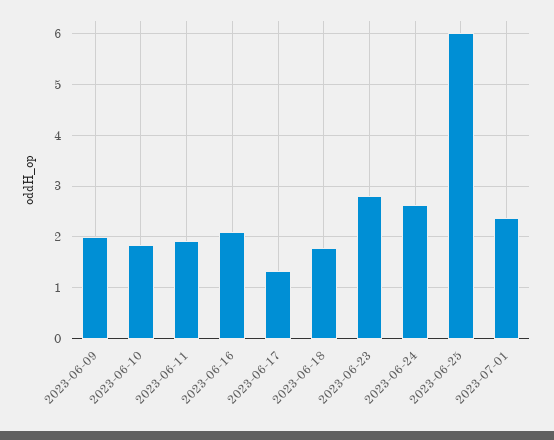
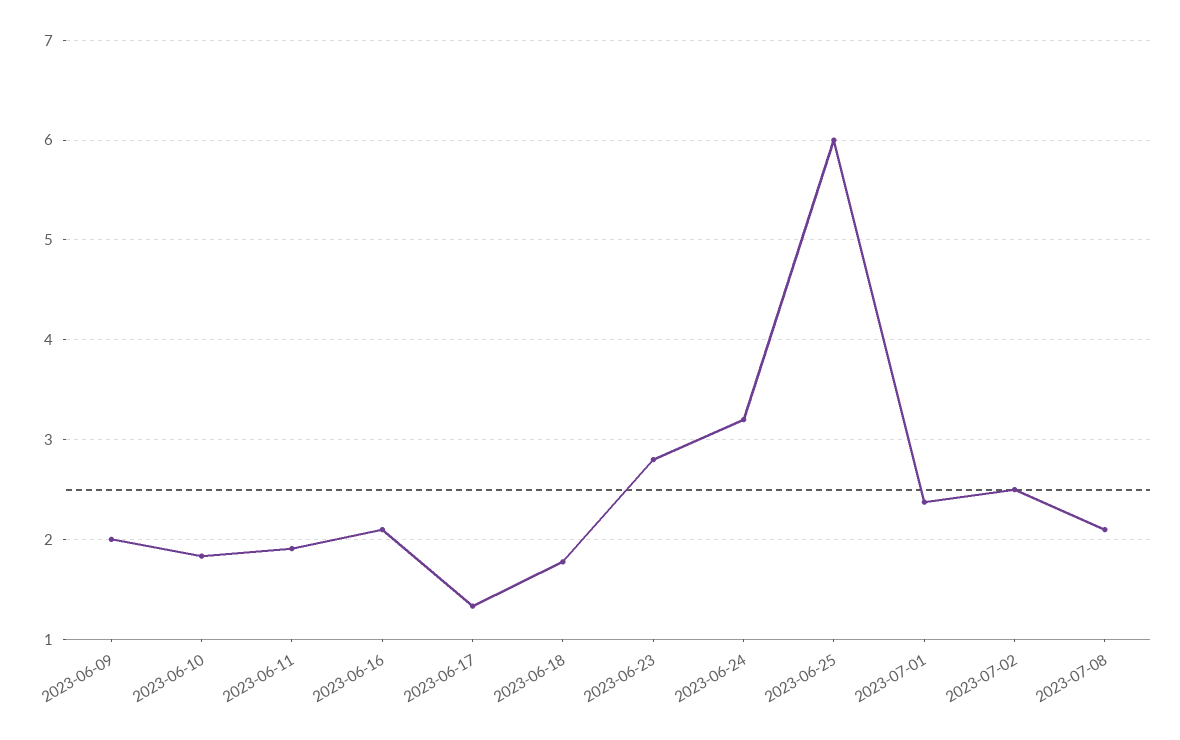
2023-06-24: 2.6 -> 3.2
2023-07-02: none -> 2.5
2023-07-08: none -> 2.1

